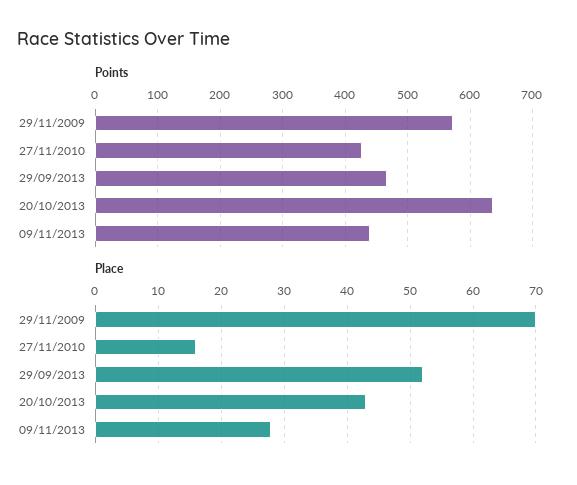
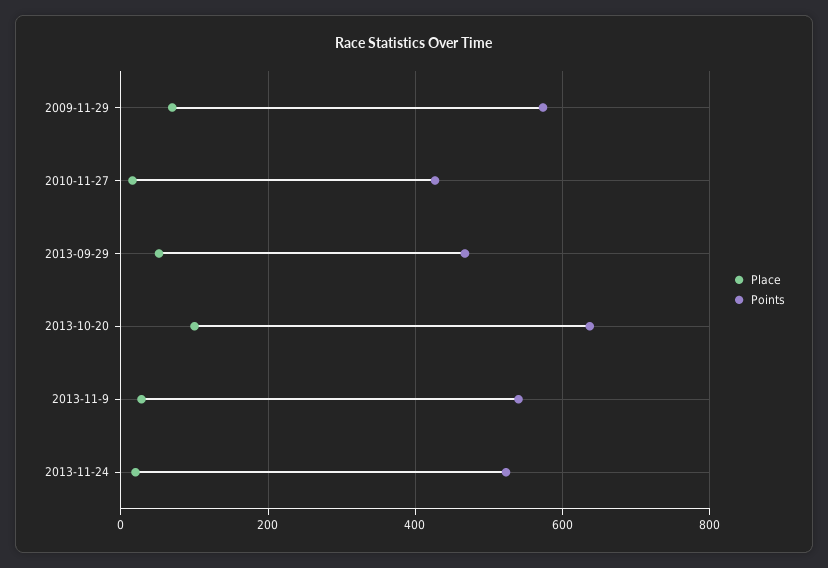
Points, 09/11/2013: 440 -> 540
Place, 20/10/2013: 43 -> 100
Place, 2013-11-24: none -> 20
Points, 2013-11-24: none -> 520

